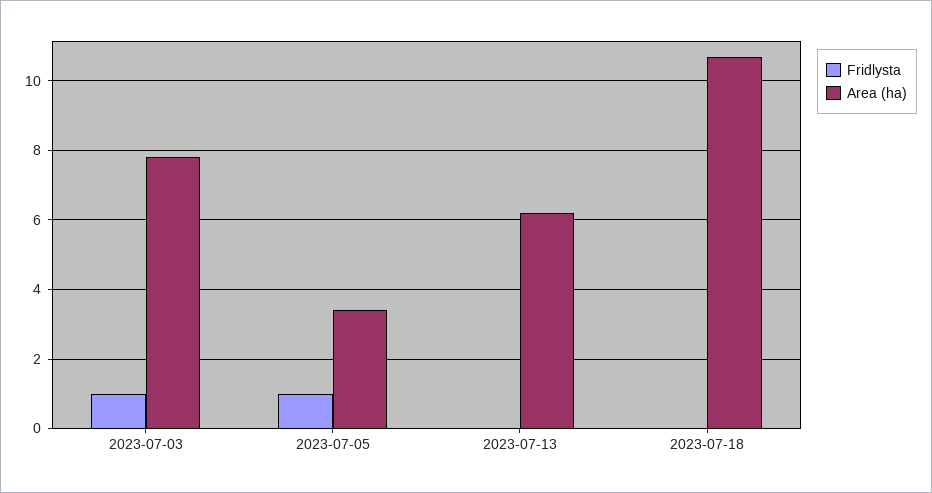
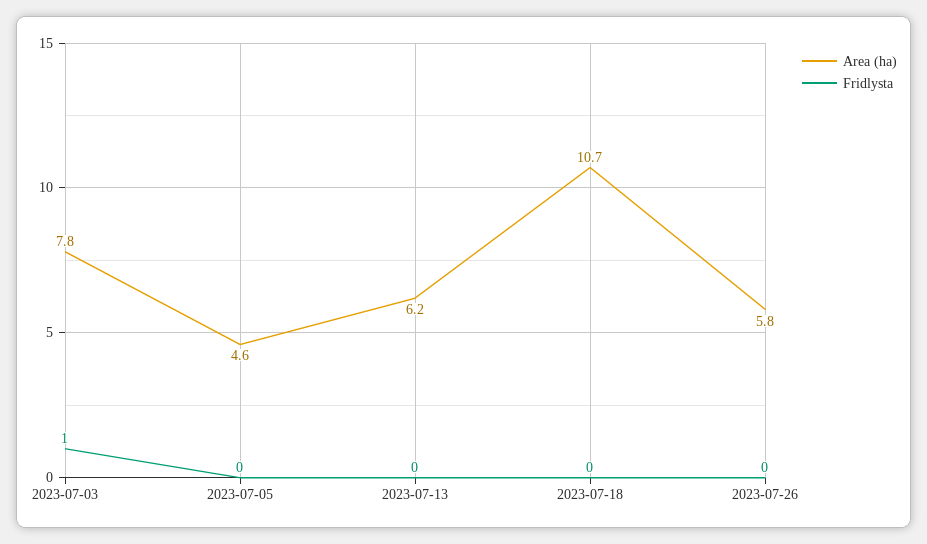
Fridlysta, 2023-07-05: 1 -> 0
Area (ha), 2023-07-05: 3.5 -> 4.6
Area (ha), 2023-07-26: none -> 5.8
Fridlysta, 2023-07-26: none -> 0

